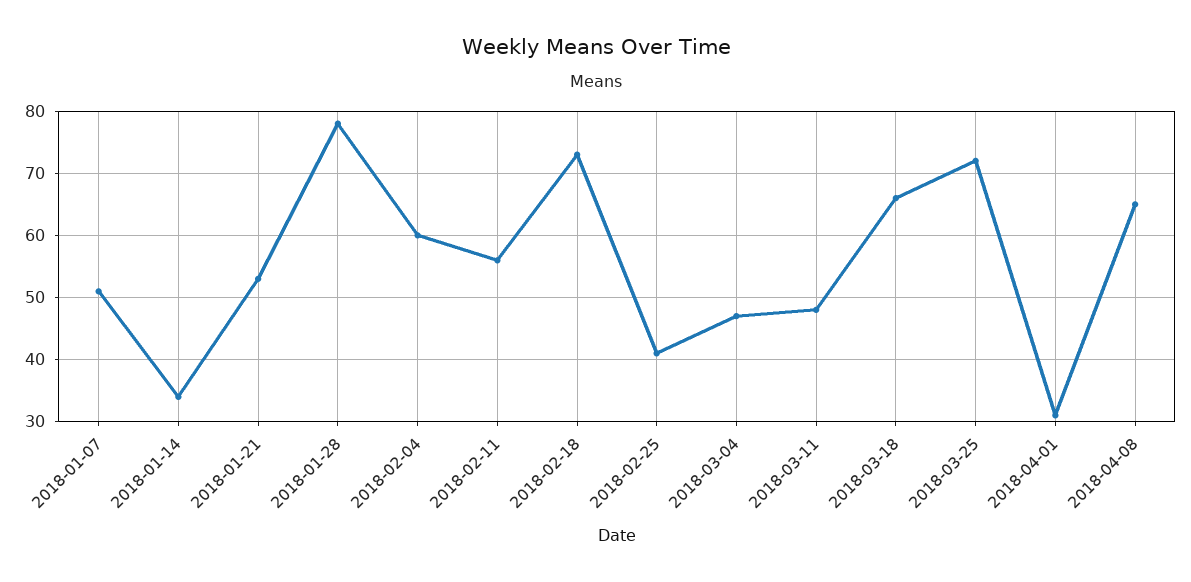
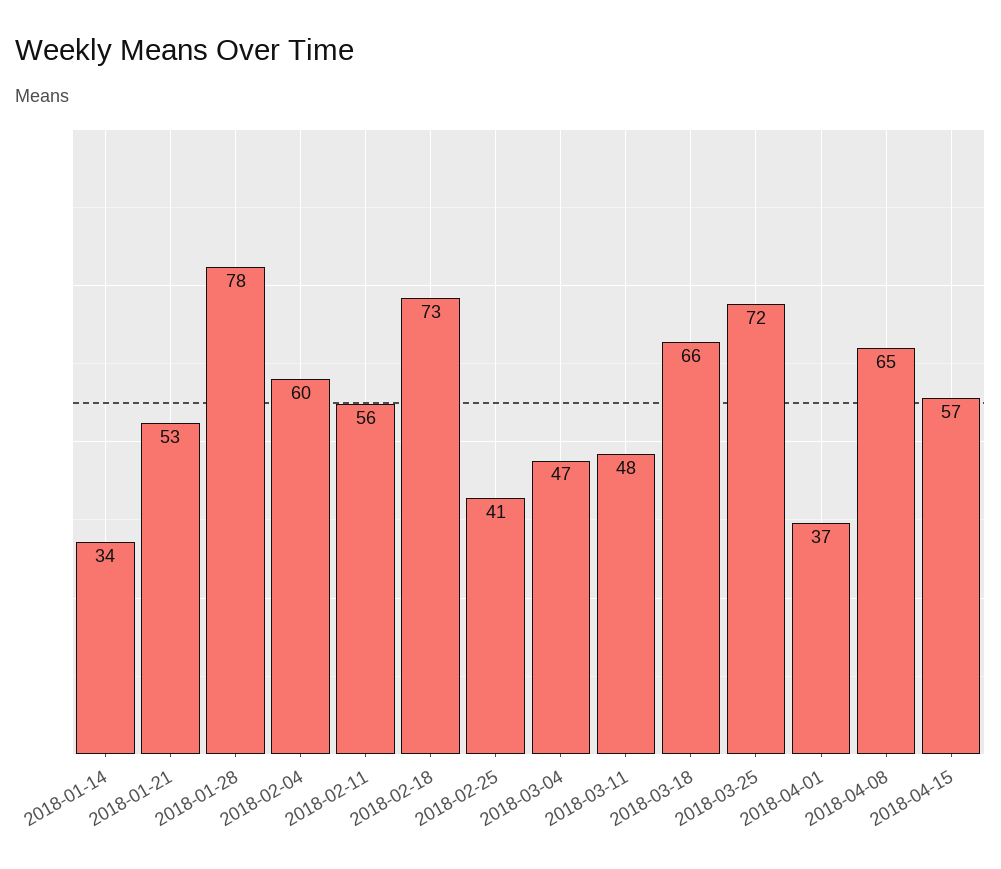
2018-01-07: 51 -> none
2018-04-01: 31 -> 37
2018-04-15: none -> 57

